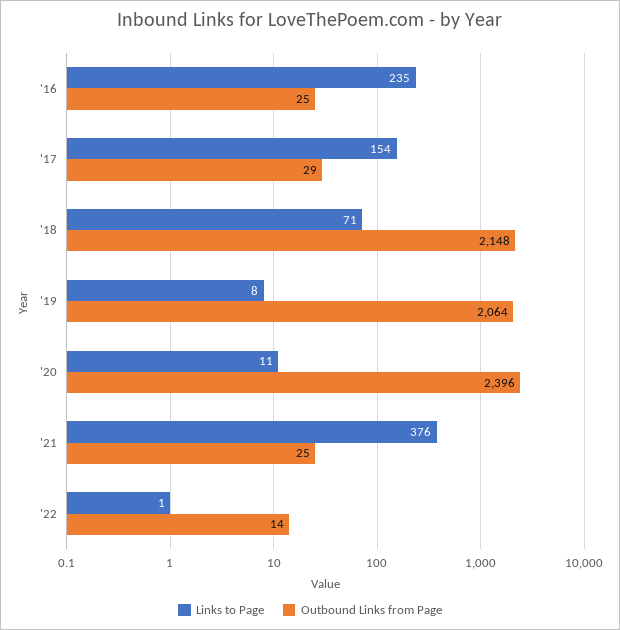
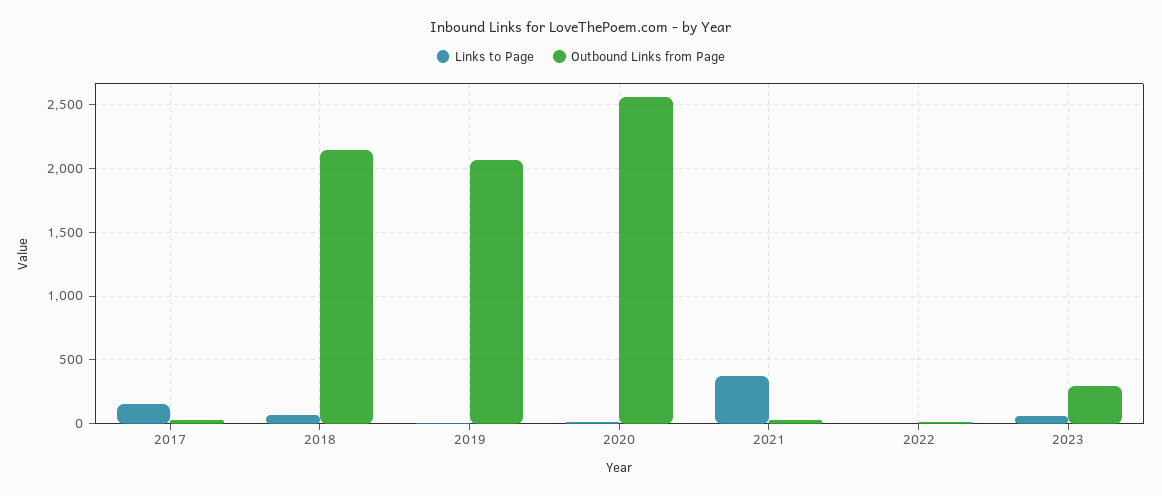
Links to Page, '16: 235 -> none
Outbound Links from Page, '16: 25 -> none
Outbound Links from Page, '20: 2396 -> 2550
Links to Page, 2023: none -> 50
Outbound Links from Page, 2023: none -> 300

